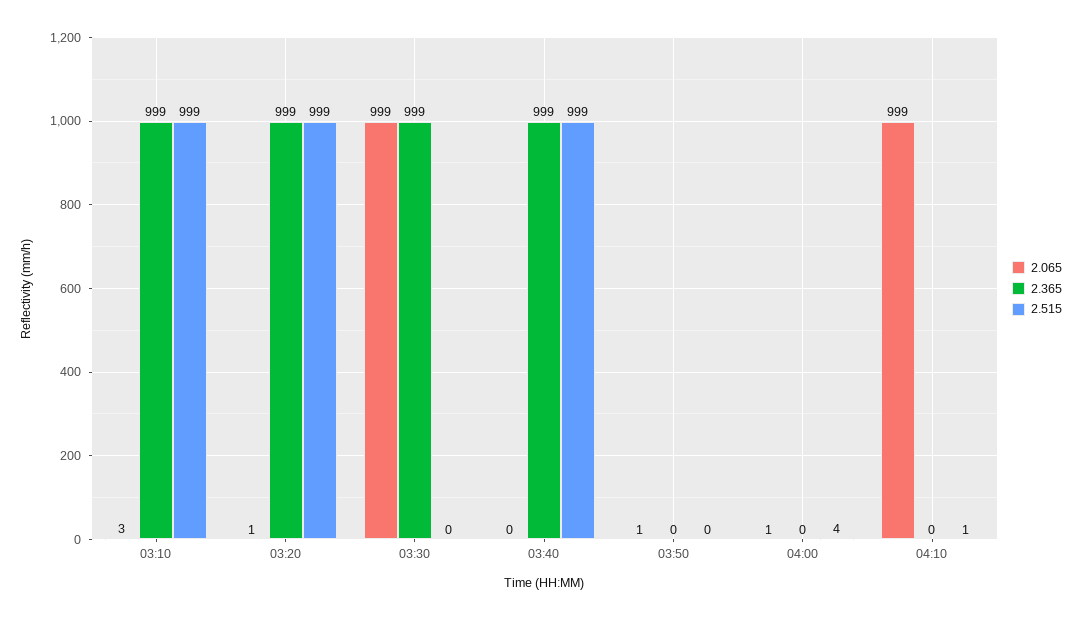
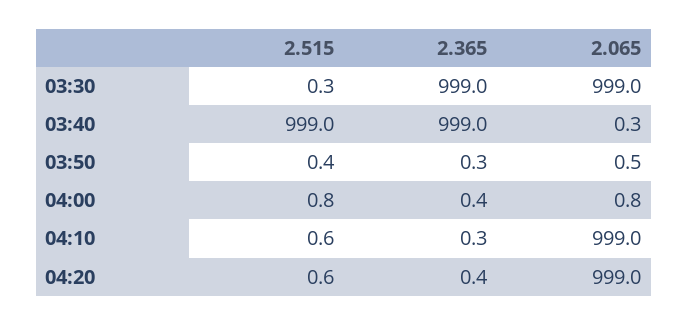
2.065, 03:10: 3 -> none
2.365, 03:10: 999 -> none
2.515, 03:10: 999 -> none
2.065, 03:20: 1 -> none
2.365, 03:20: 999 -> none
2.515, 03:20: 999 -> none
2.515, 04:00: 4 -> 0.8
2.515, 04:20: none -> 0.6
2.365, 04:20: none -> 0.4
2.065, 04:20: none -> 999

